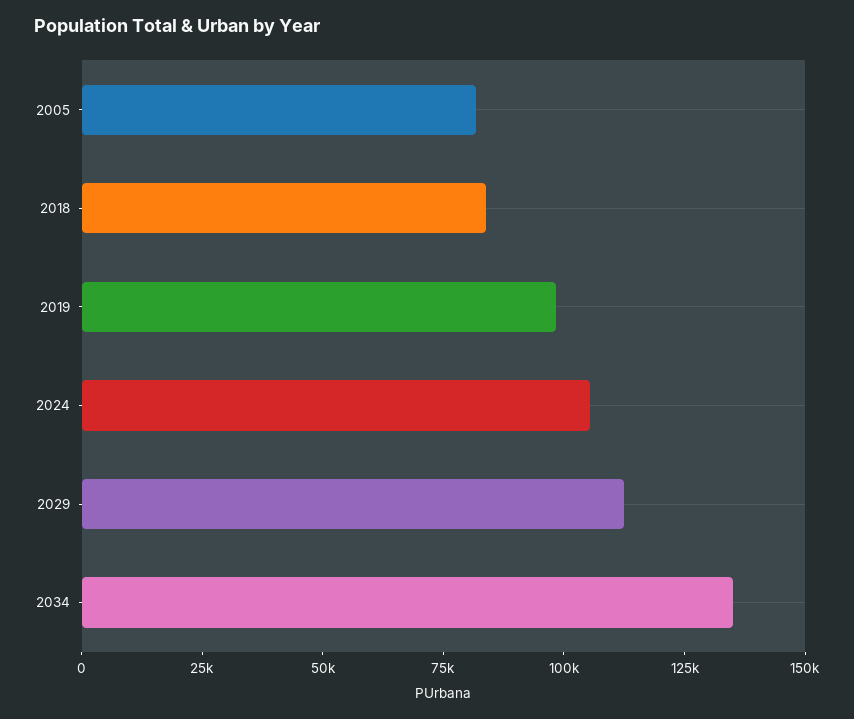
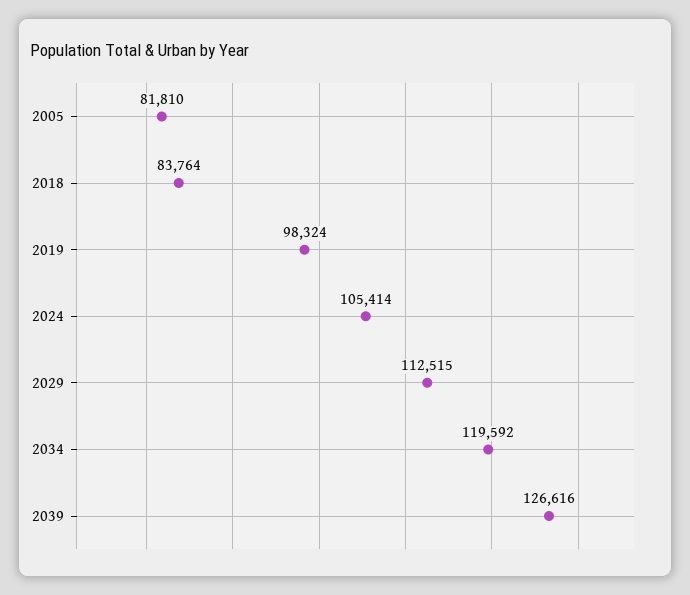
2034: 135000 -> 119592
2039: none -> 126616

